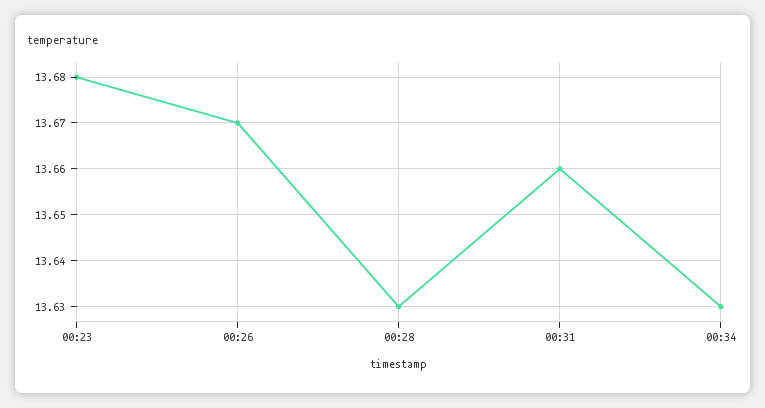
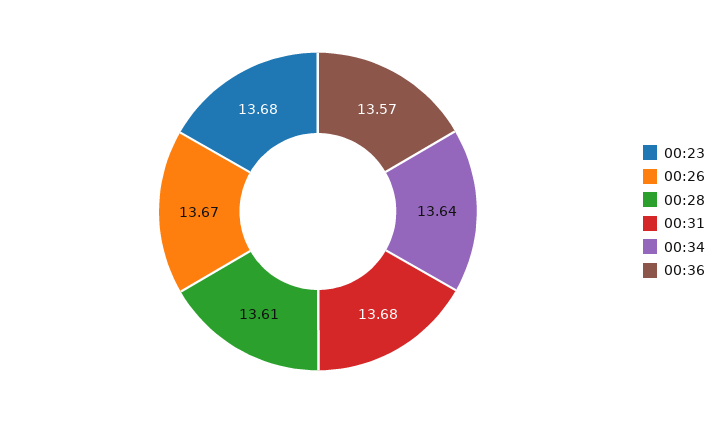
00:28: 13.63 -> 13.61
00:31: 13.66 -> 13.68
00:34: 13.63 -> 13.64
00:36: none -> 13.57

